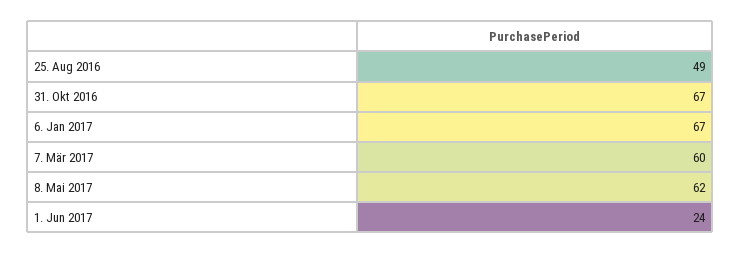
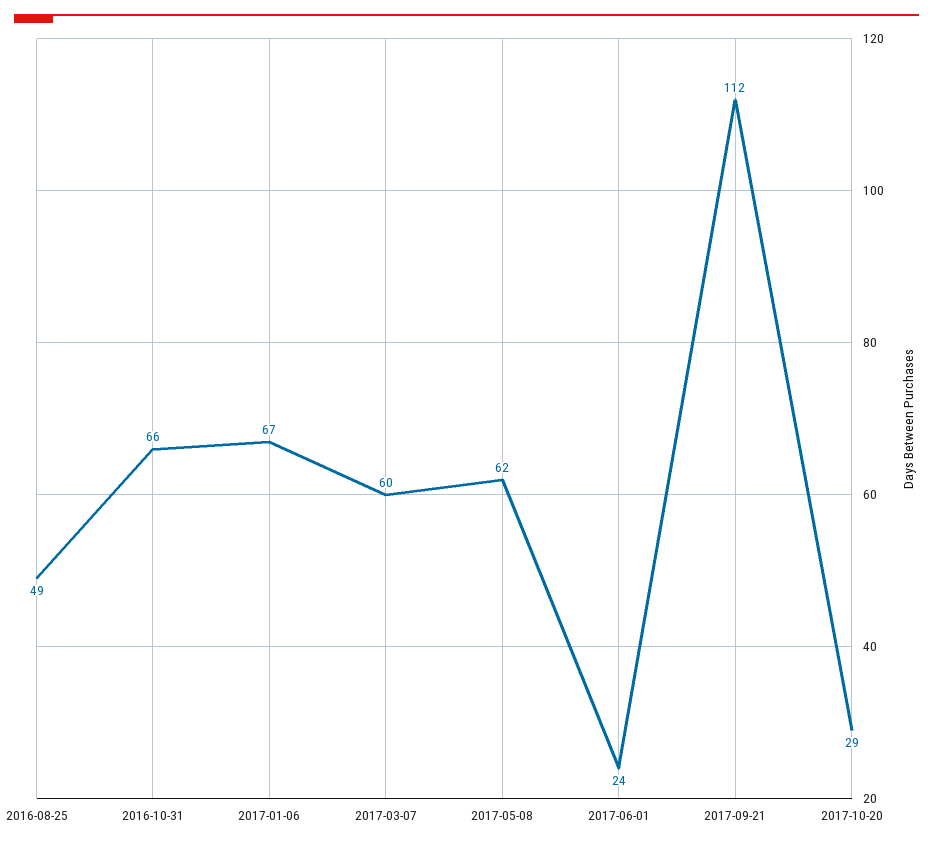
31. Okt 2016: 67 -> 66
2017-09-21: none -> 112
2017-10-20: none -> 29

